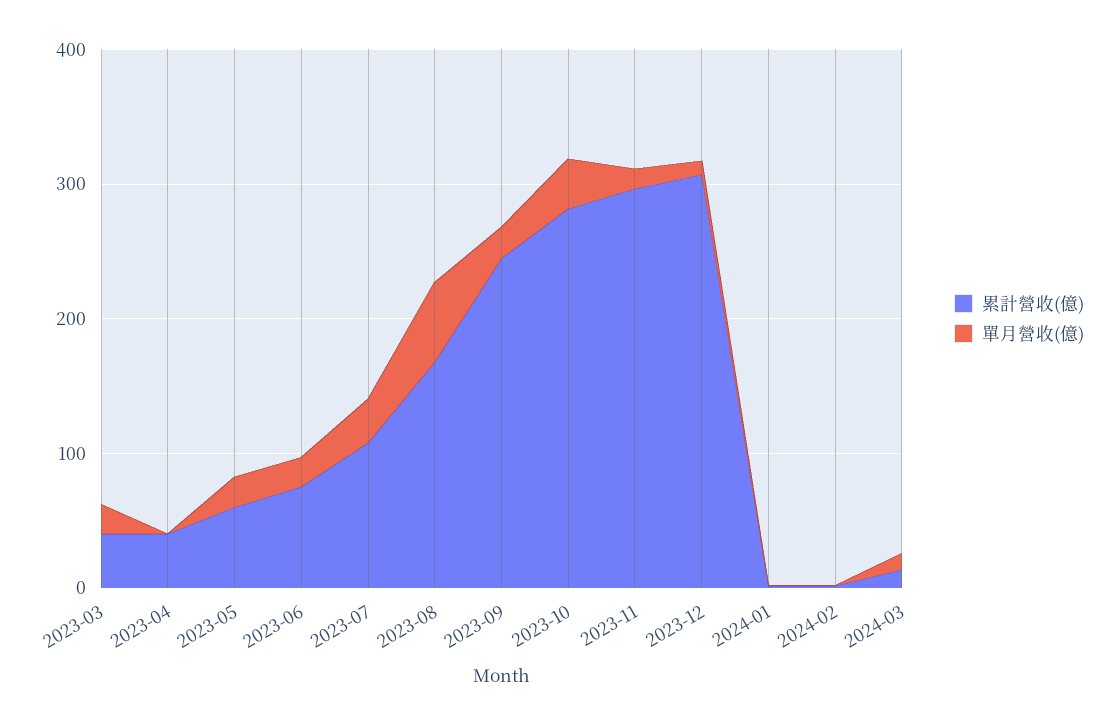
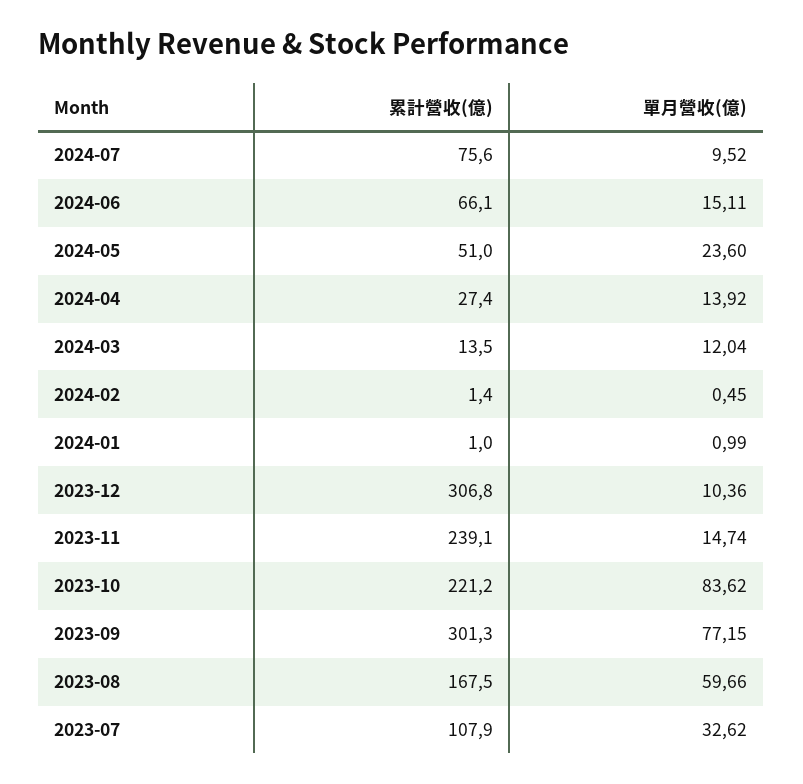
累計營收(億), 2023-03: 40 -> none
單月營收(億), 2023-03: 20 -> none
累計營收(億), 2023-04: 40 -> none
單月營收(億), 2023-04: 0 -> none
累計營收(億), 2023-05: 60 -> none
單月營收(億), 2023-05: 20 -> none
累計營收(億), 2023-06: 80 -> none
單月營收(億), 2023-06: 20 -> none
累計營收(億), 2023-09: 240 -> 301.3
單月營收(億), 2023-09: 20 -> 77.15
累計營收(億), 2023-10: 280 -> 221.2
單月營收(億), 2023-10: 40 -> 83.62
累計營收(億), 2023-11: 300 -> 239.1
累計營收(億), 2024-07: none -> 75.6
單月營收(億), 2024-07: none -> 9.52
累計營收(億), 2024-06: none -> 66.1
單月營收(億), 2024-06: none -> 15.11
累計營收(億), 2024-05: none -> 51
單月營收(億), 2024-05: none -> 23.6
累計營收(億), 2024-04: none -> 27.4
單月營收(億), 2024-04: none -> 13.92

